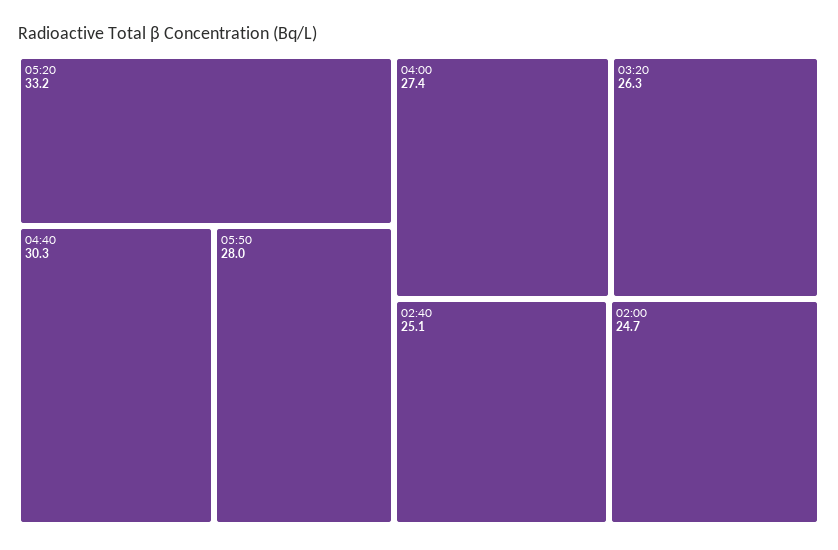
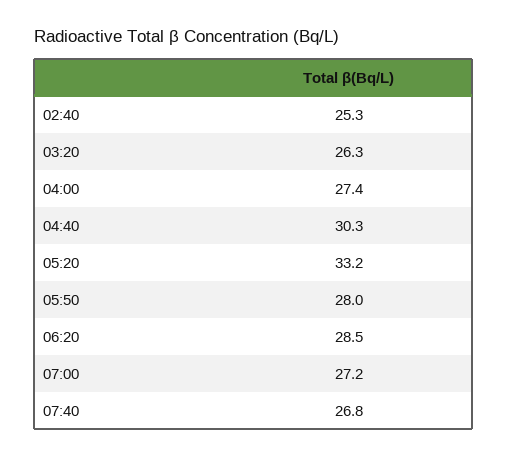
02:40: 25.1 -> 25.3
02:00: 24.7 -> none
06:20: none -> 28.5
07:00: none -> 27.2
07:40: none -> 26.8

